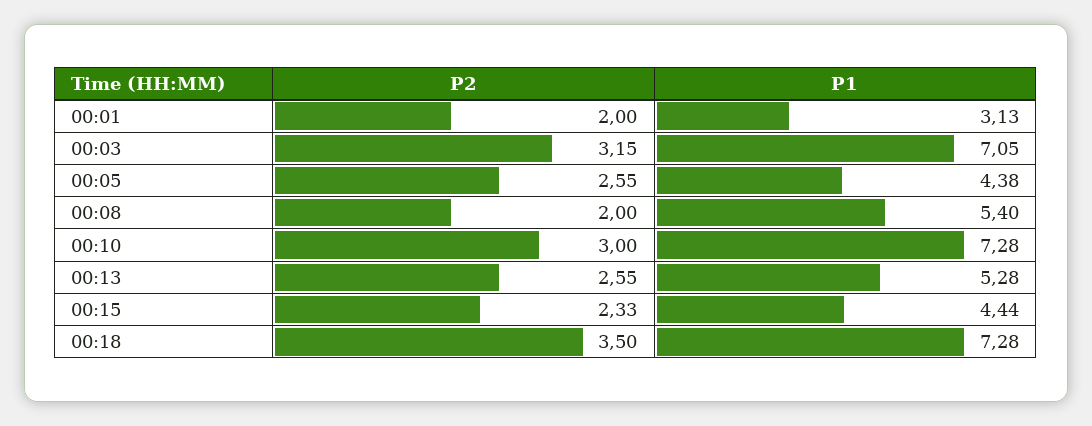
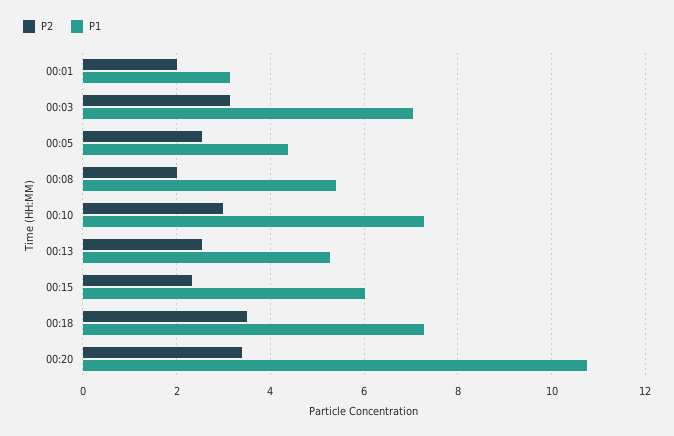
P1, 00:15: 4.44 -> 6
P2, 00:20: none -> 3.4
P1, 00:20: none -> 10.8

